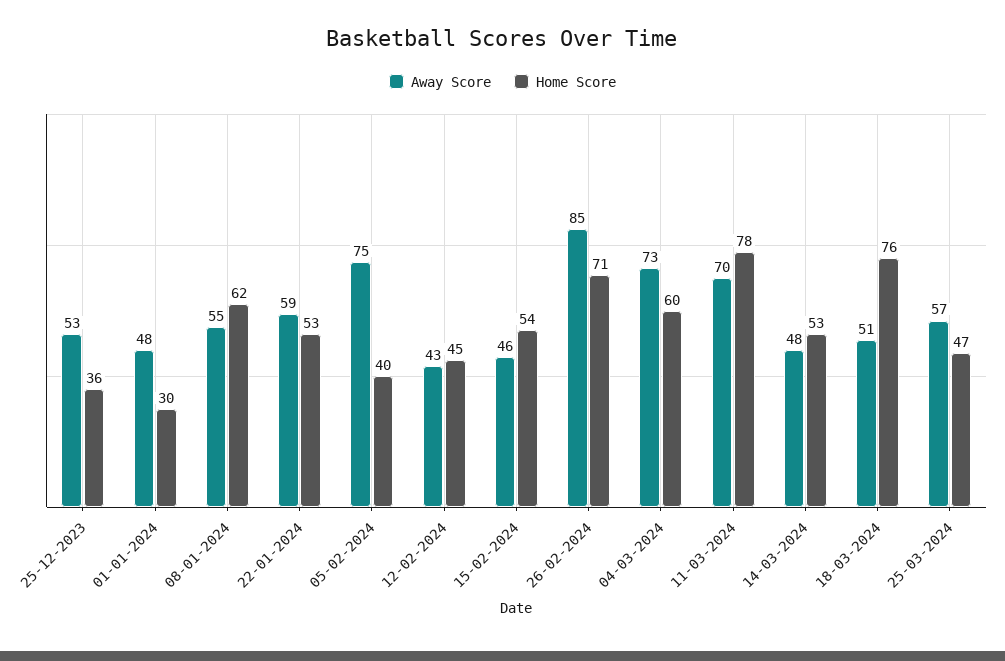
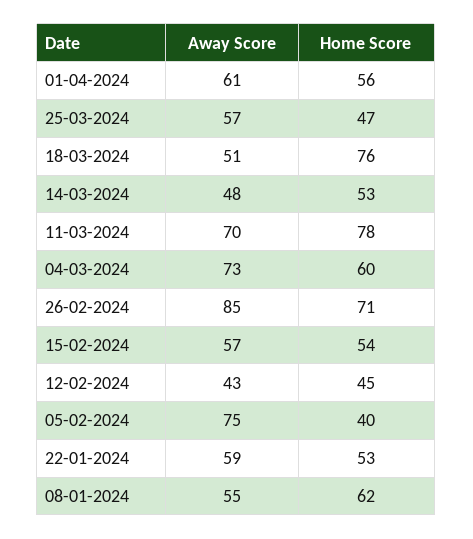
Away Score, 25-12-2023: 53 -> none
Home Score, 25-12-2023: 36 -> none
Away Score, 01-01-2024: 48 -> none
Home Score, 01-01-2024: 30 -> none
Away Score, 15-02-2024: 46 -> 57
Away Score, 01-04-2024: none -> 61
Home Score, 01-04-2024: none -> 56

